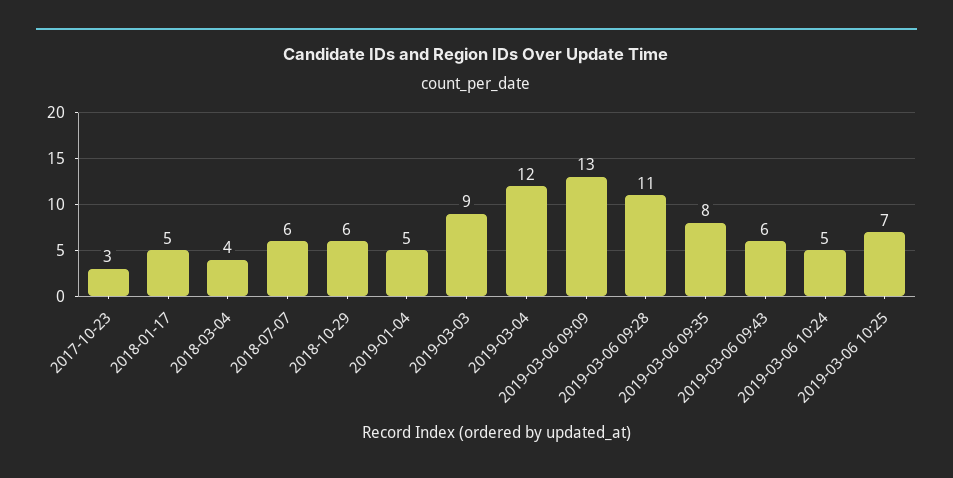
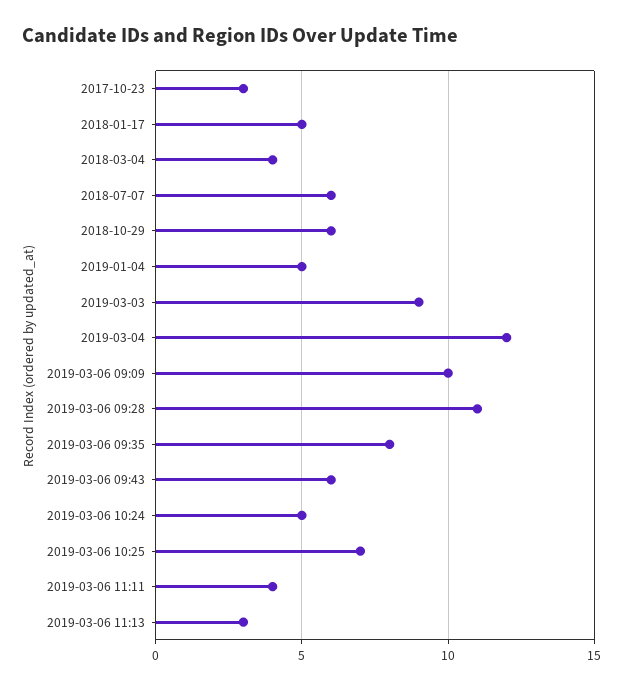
2019-03-06 09:09: 13 -> 10
2019-03-06 11:11: none -> 4
2019-03-06 11:13: none -> 3

